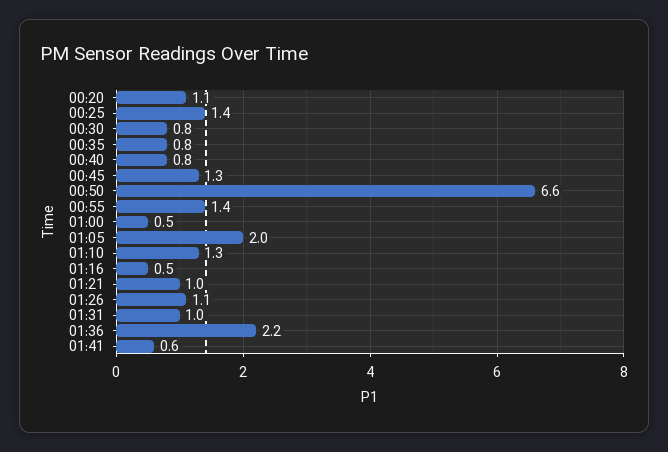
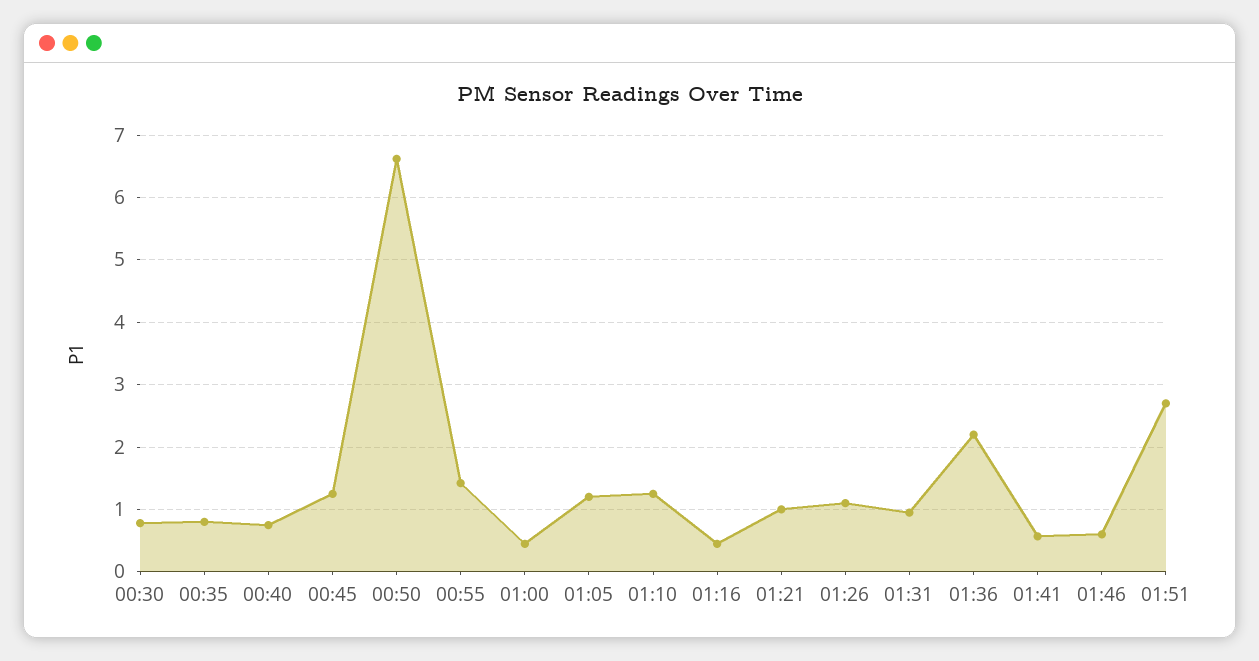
00:20: 1.1 -> none
00:25: 1.4 -> none
01:05: 2 -> 1.2
01:46: none -> 0.6
01:51: none -> 2.7

